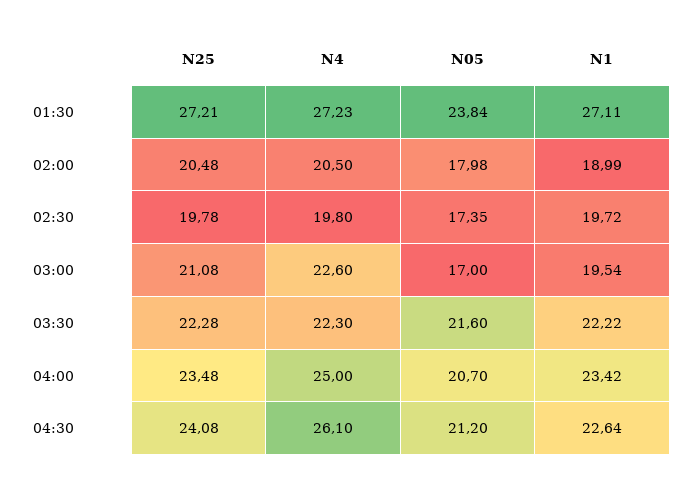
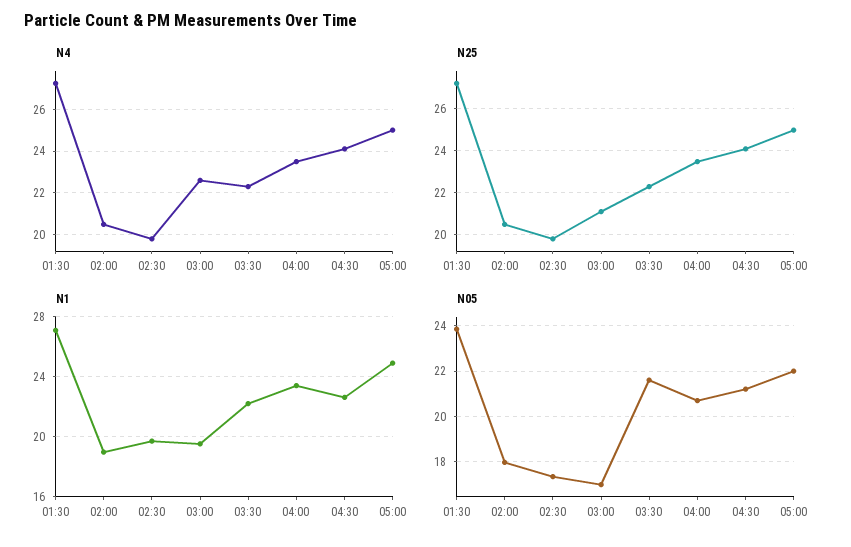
N4, 04:00: 25 -> 23.5
N4, 04:30: 26.1 -> 24
N4, 05:00: none -> 25
N25, 05:00: none -> 25
N1, 05:00: none -> 25
N05, 05:00: none -> 22

